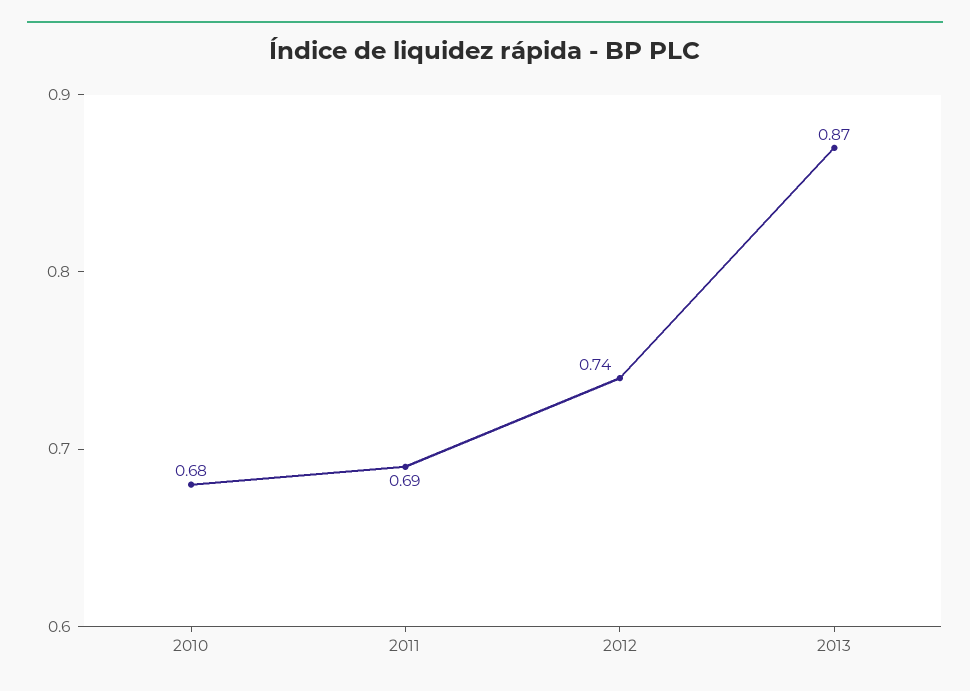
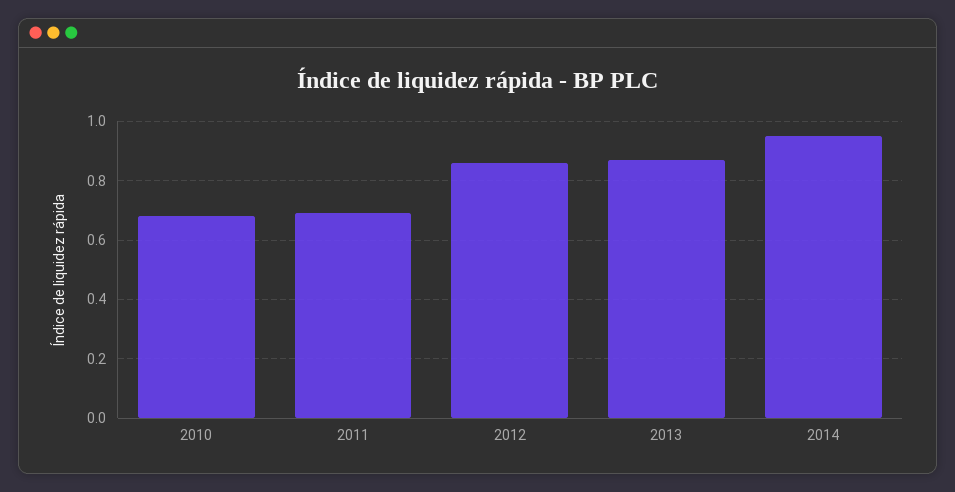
2012: 0.74 -> 0.85
2014: none -> 0.95

